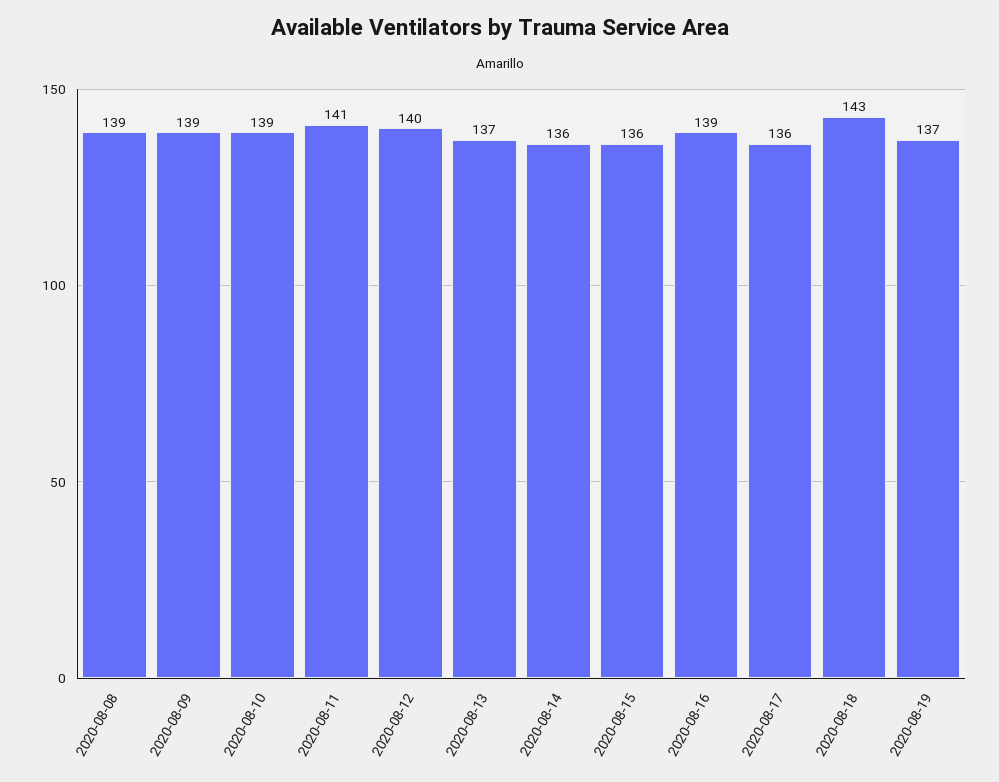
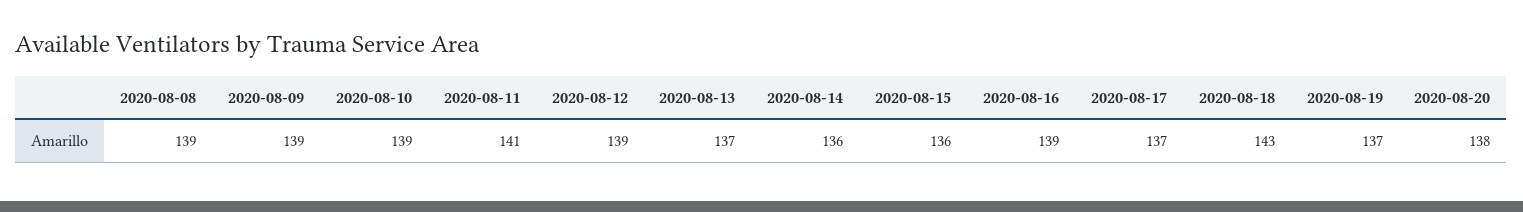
2020-08-12: 140 -> 139
2020-08-17: 136 -> 137
2020-08-20: none -> 138

